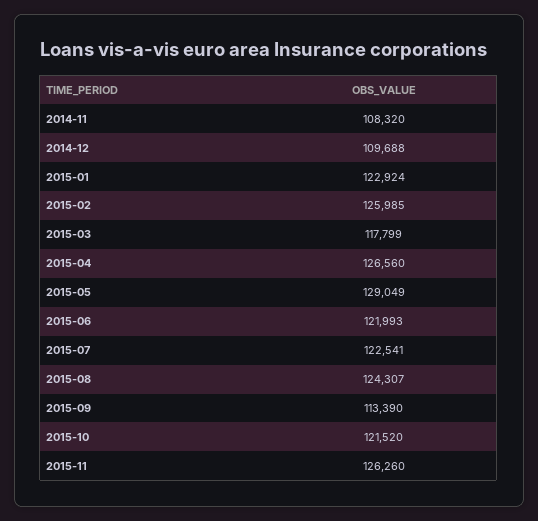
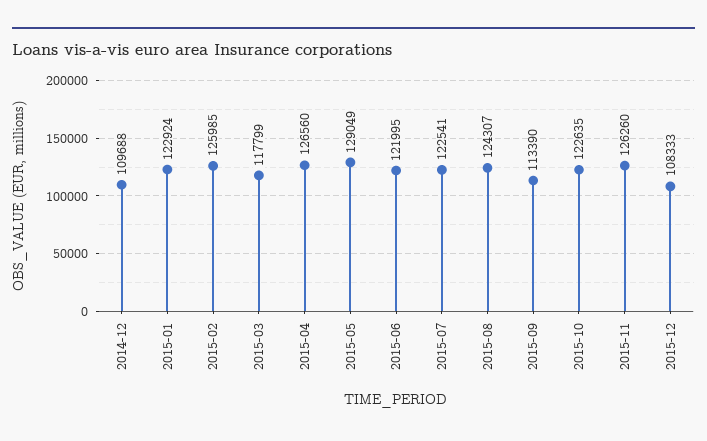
2014-11: 108320 -> none
2015-06: 121993 -> 121995
2015-10: 121520 -> 122635
2015-12: none -> 108333

